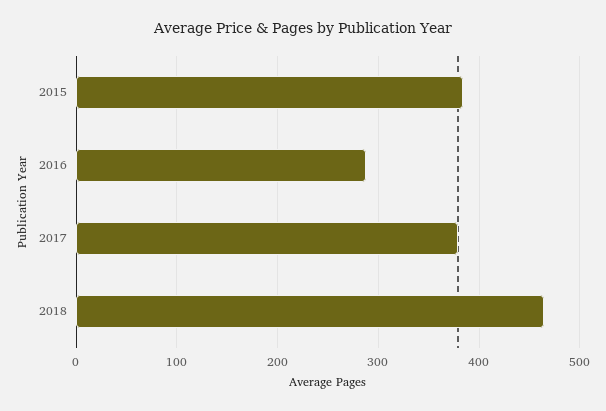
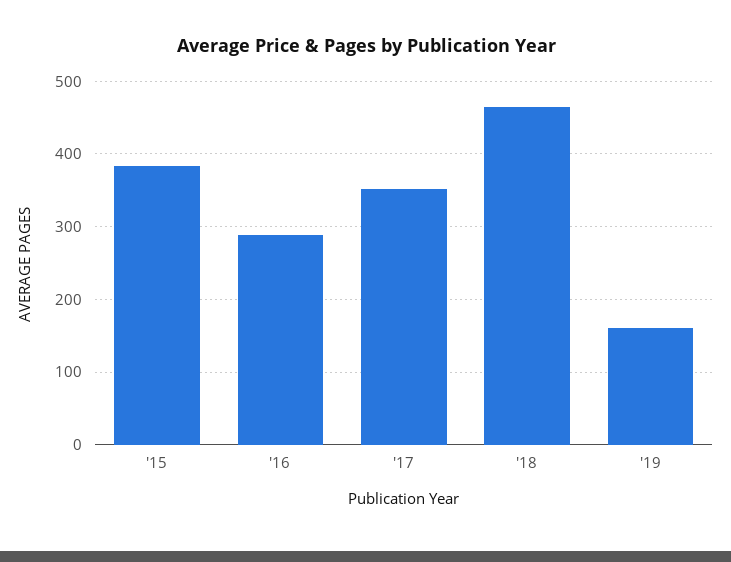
2017: 380 -> 350
'19: none -> 160

